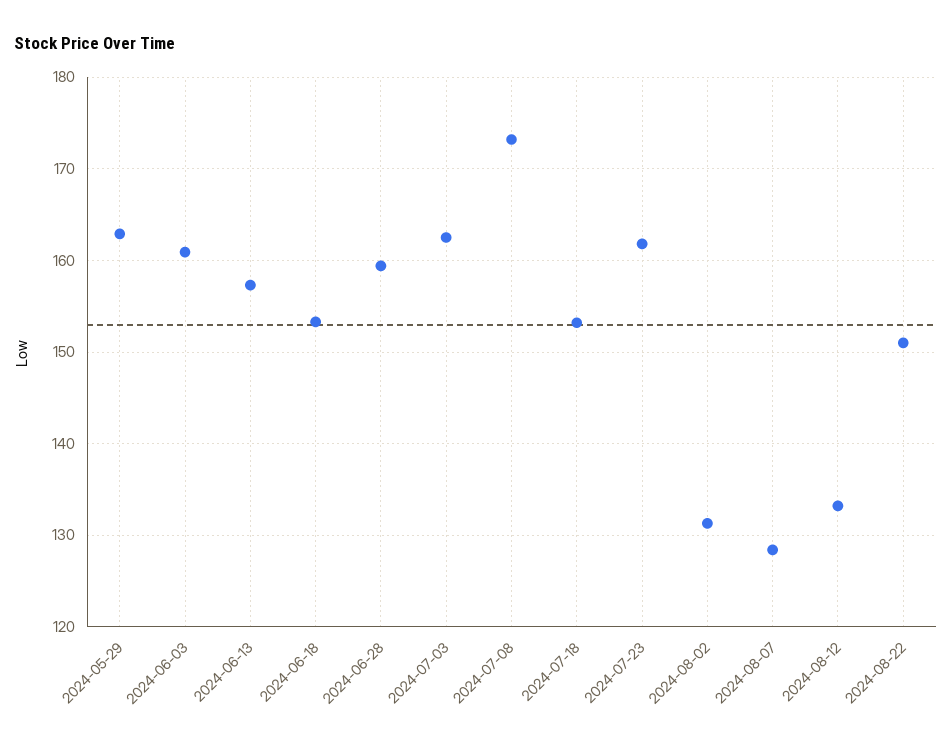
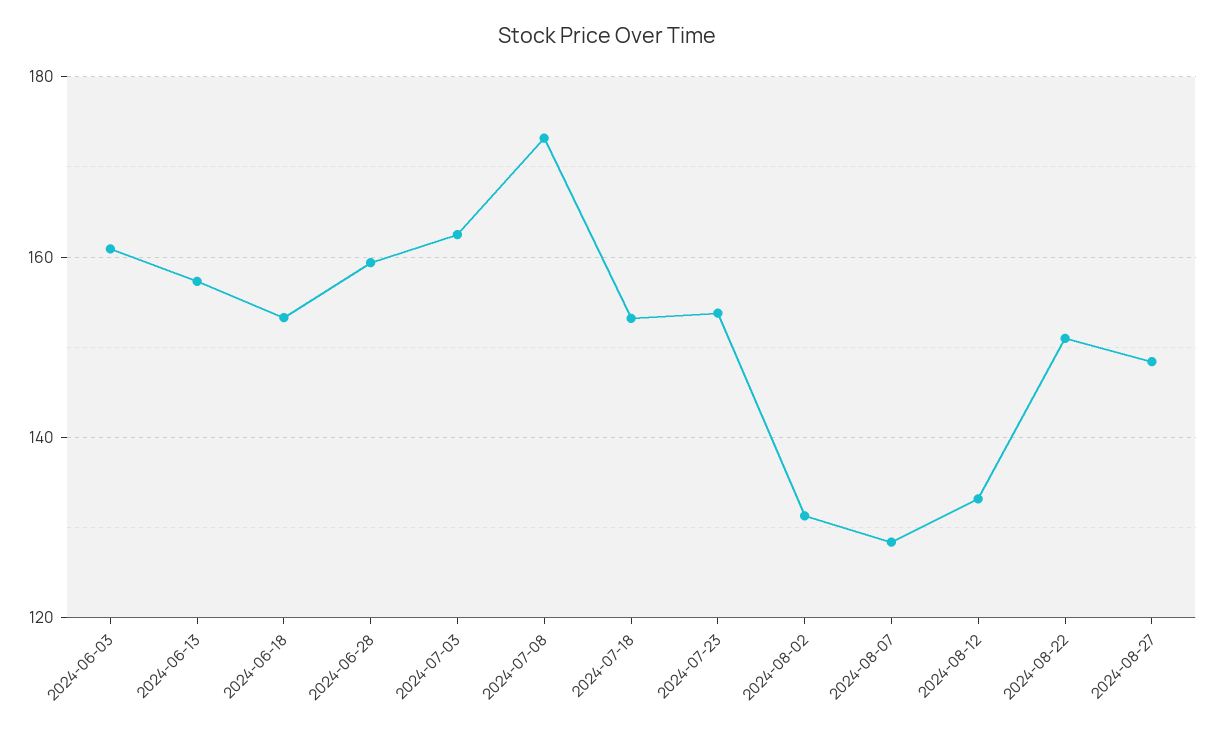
2024-05-29: 163 -> none
2024-07-23: 162 -> 154
2024-08-27: none -> 148

